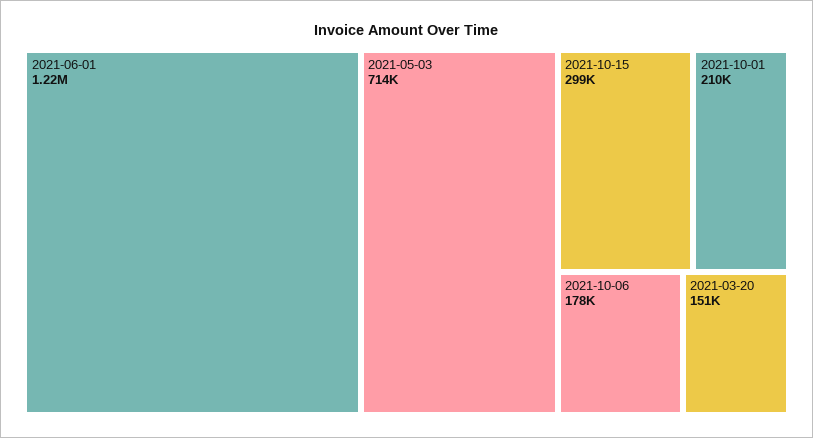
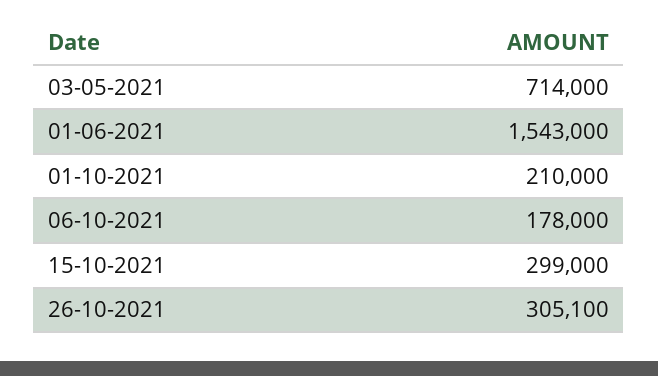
2021-06-01: 1220000 -> 1543000
2021-03-20: 151000 -> none
26-10-2021: none -> 305100

